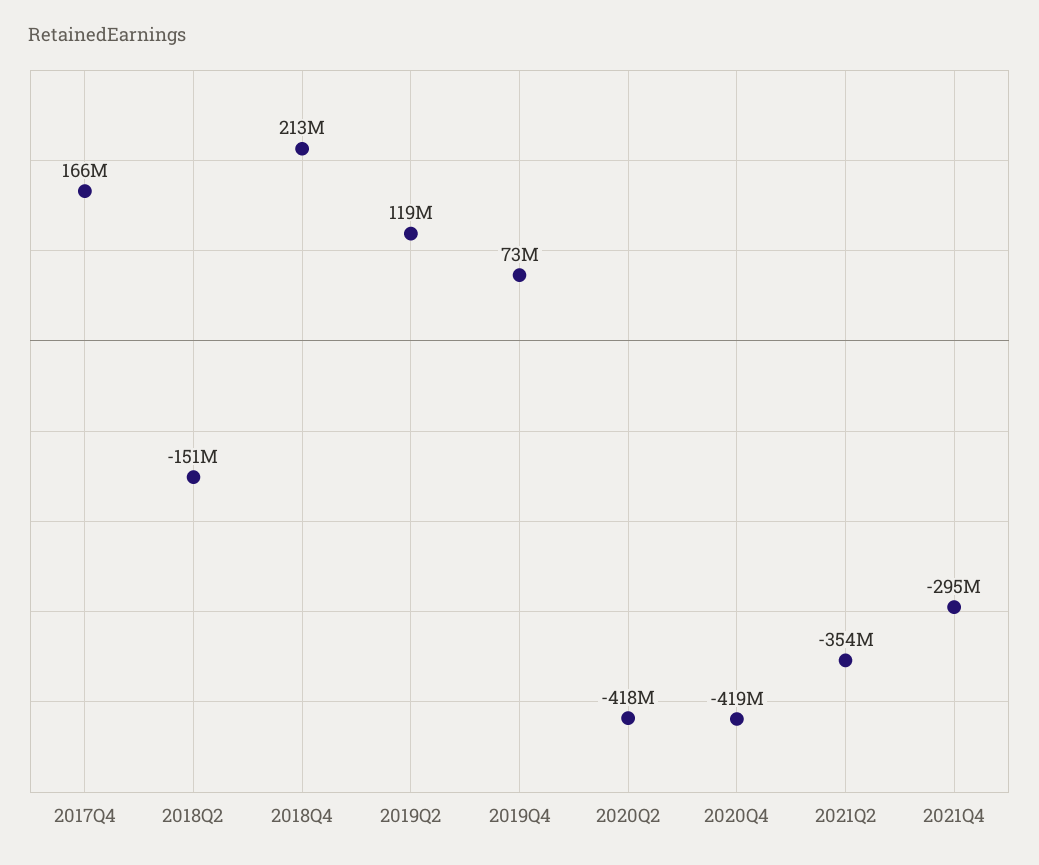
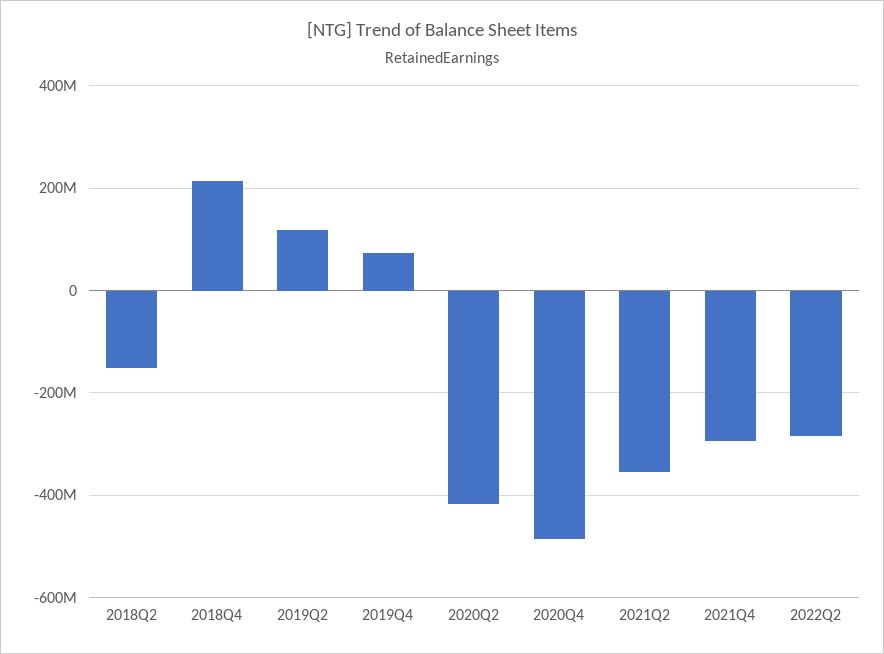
2017Q4: 166000000 -> none
2020Q4: -419000000 -> -480000000
2022Q2: none -> -280000000

